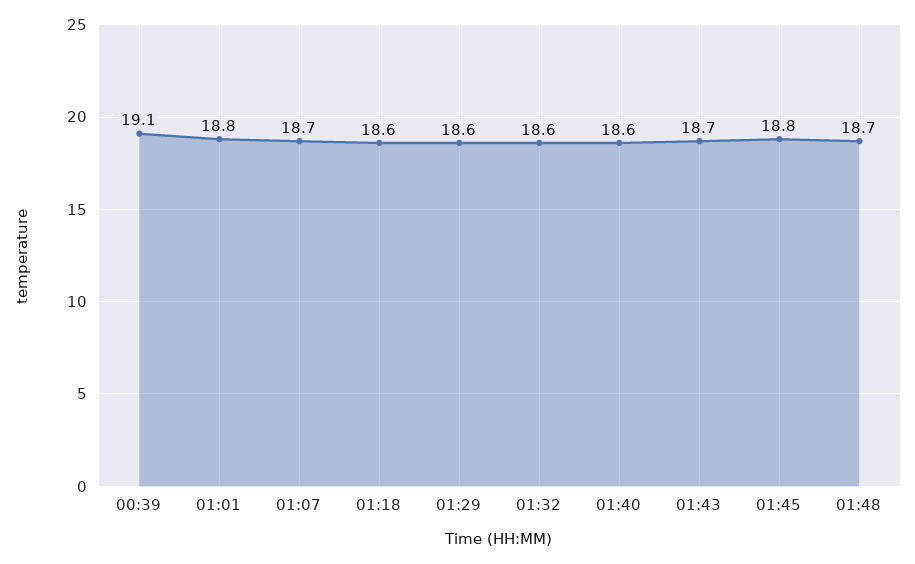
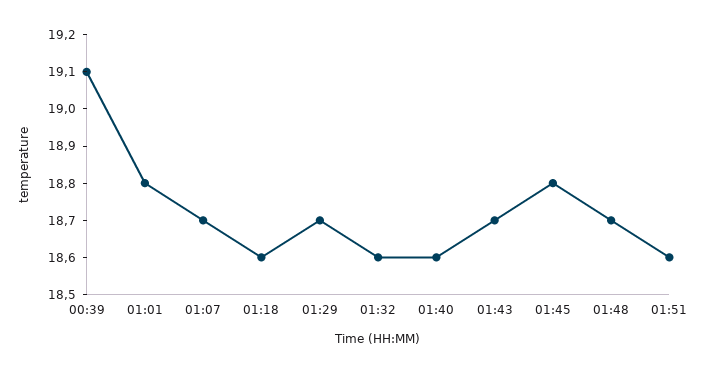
01:29: 18.6 -> 18.7
01:51: none -> 18.6

